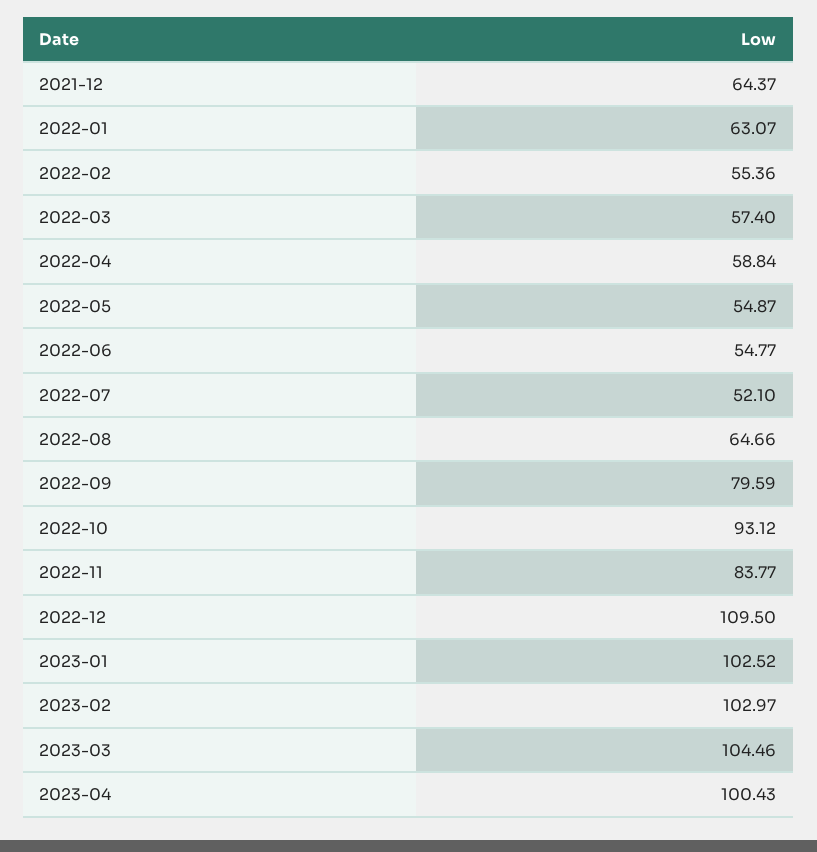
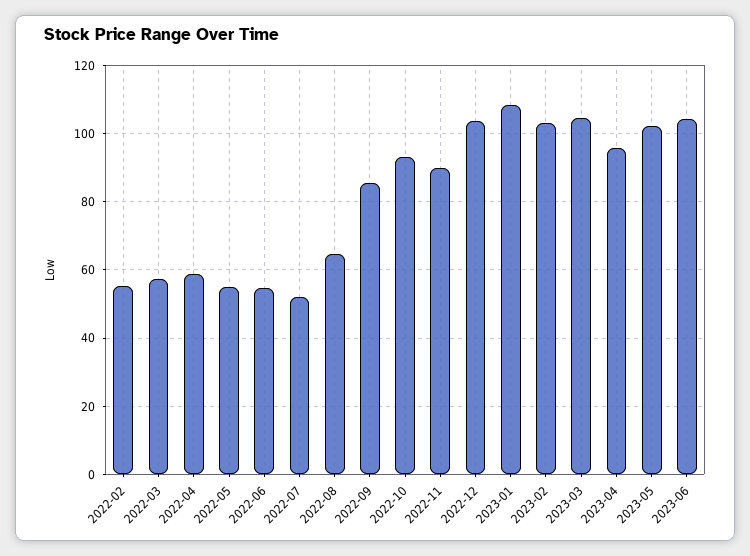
2021-12: 64.37 -> none
2022-01: 63.07 -> none
2022-09: 79.59 -> 86
2022-11: 83.77 -> 90
2022-12: 109.5 -> 104
2023-01: 102.52 -> 108
2023-04: 100.43 -> 96
2023-05: none -> 102
2023-06: none -> 104

